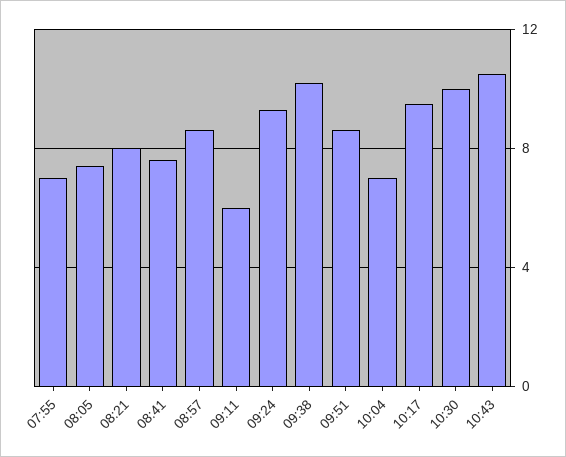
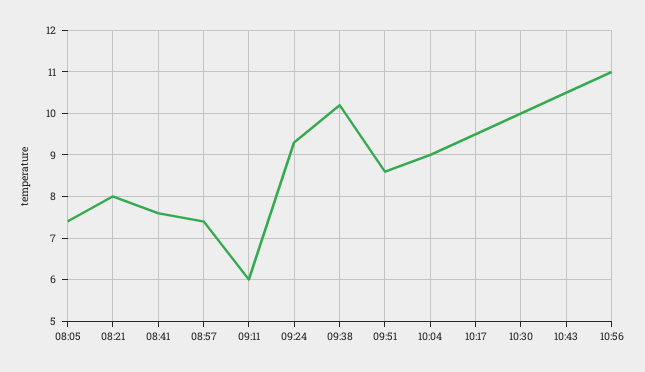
07:55: 7 -> none
08:57: 8.5 -> 7.5
10:04: 7 -> 9
10:56: none -> 11

